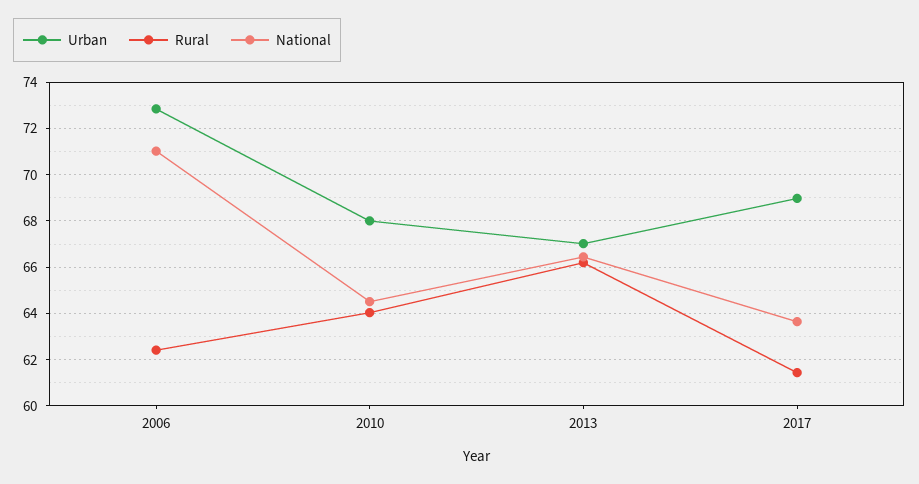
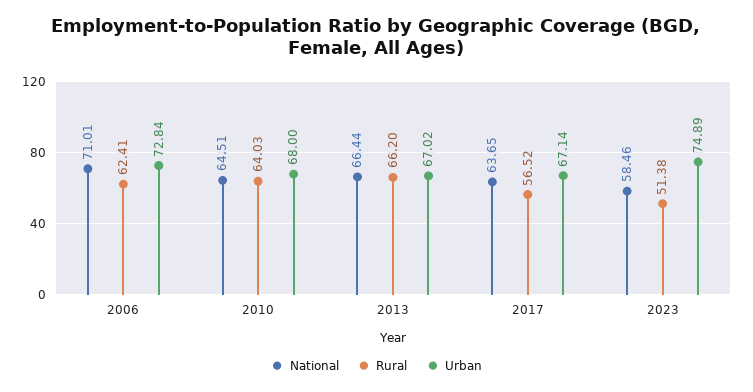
Urban, 2017: 69 -> 67.14
Rural, 2017: 61.5 -> 56.52
National, 2023: none -> 58.46
Rural, 2023: none -> 51.38
Urban, 2023: none -> 74.89

